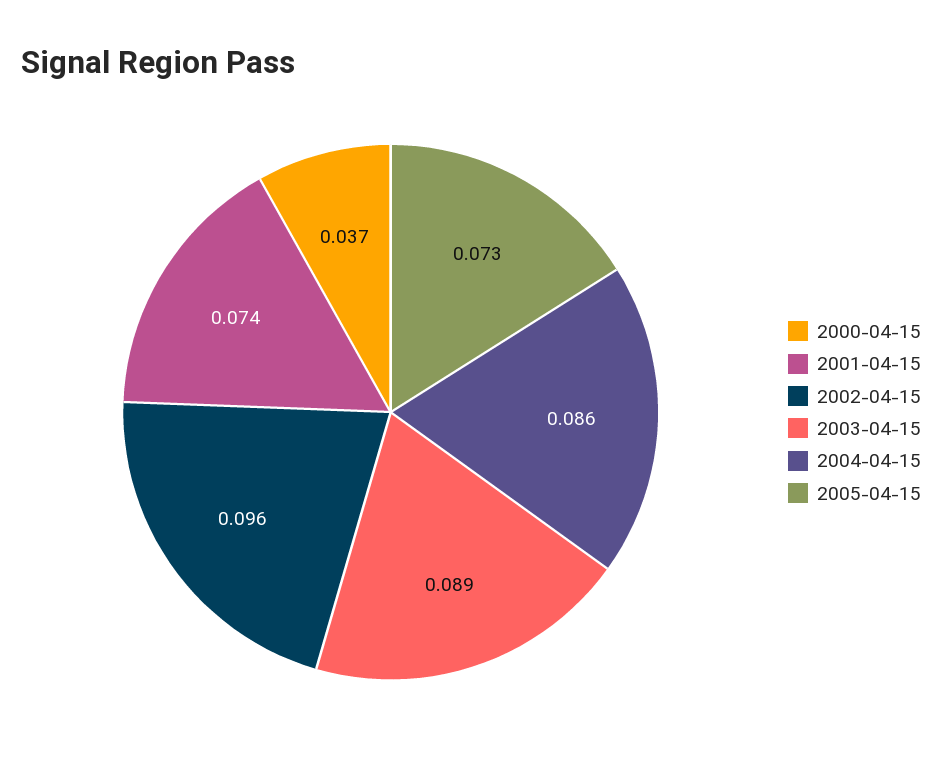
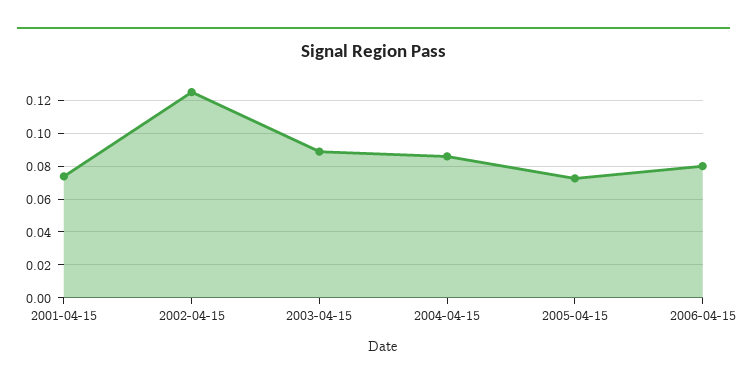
2000-04-15: 0.037 -> none
2002-04-15: 0.096 -> 0.125
2006-04-15: none -> 0.08

